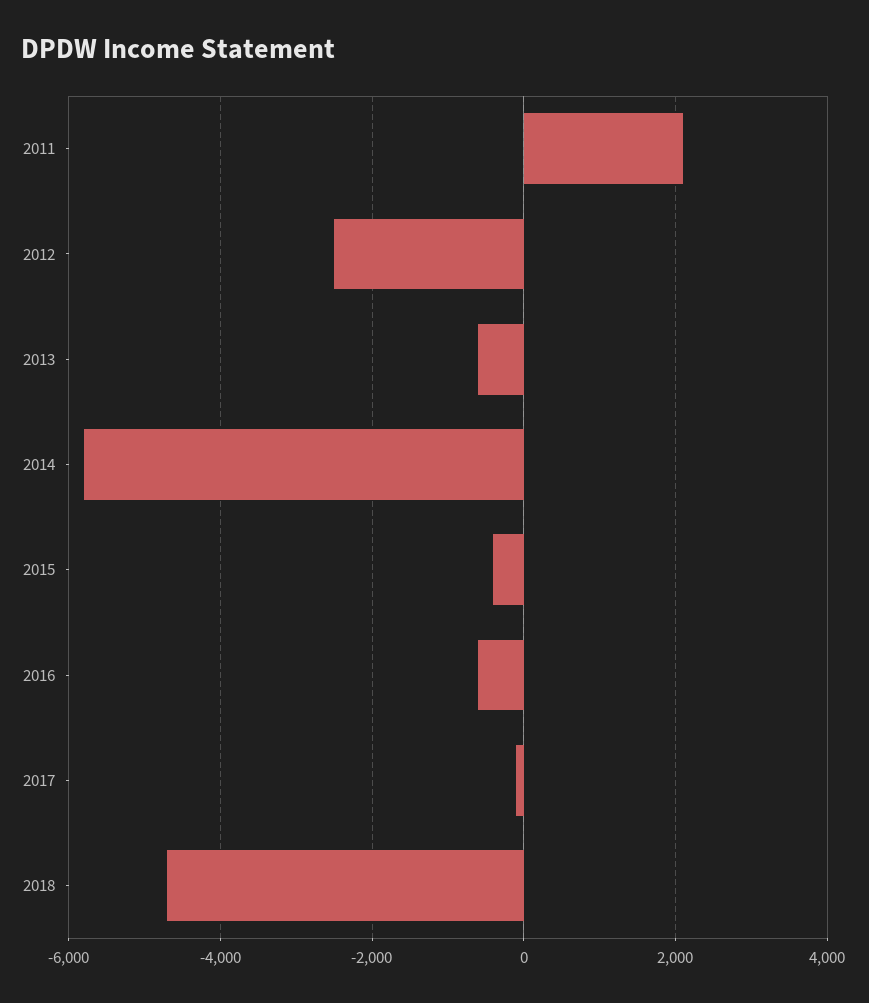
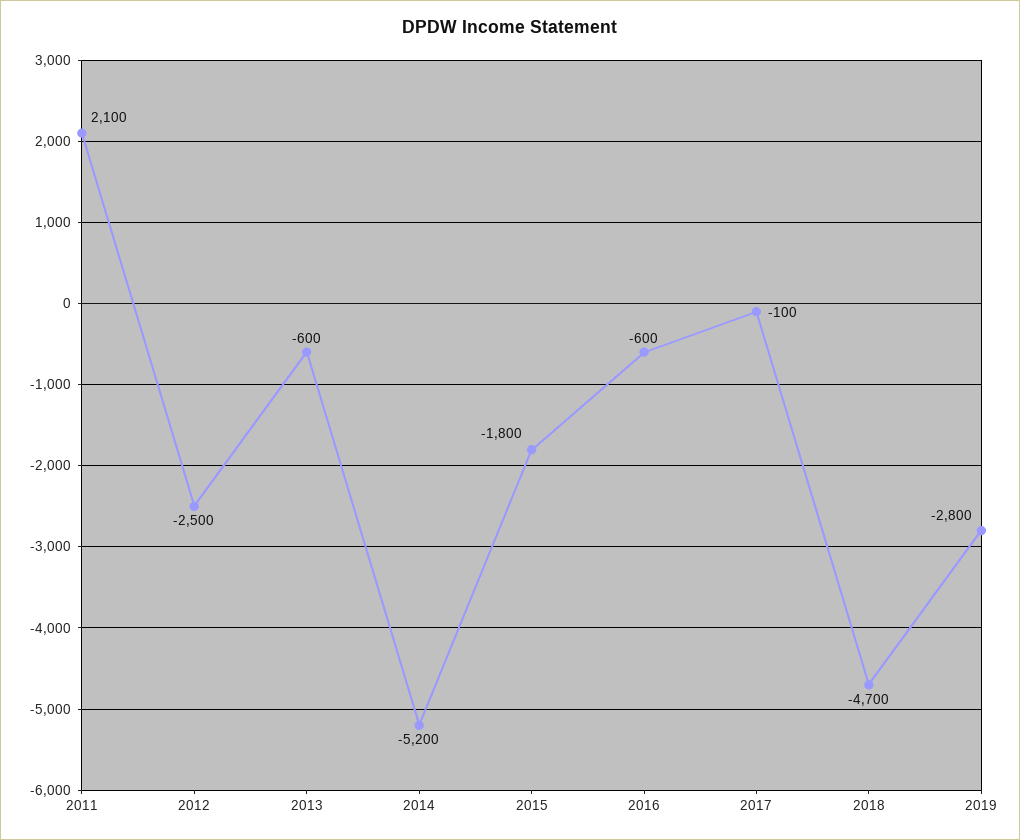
2014: -5800 -> -5200
2015: -400 -> -1800
2019: none -> -2800

